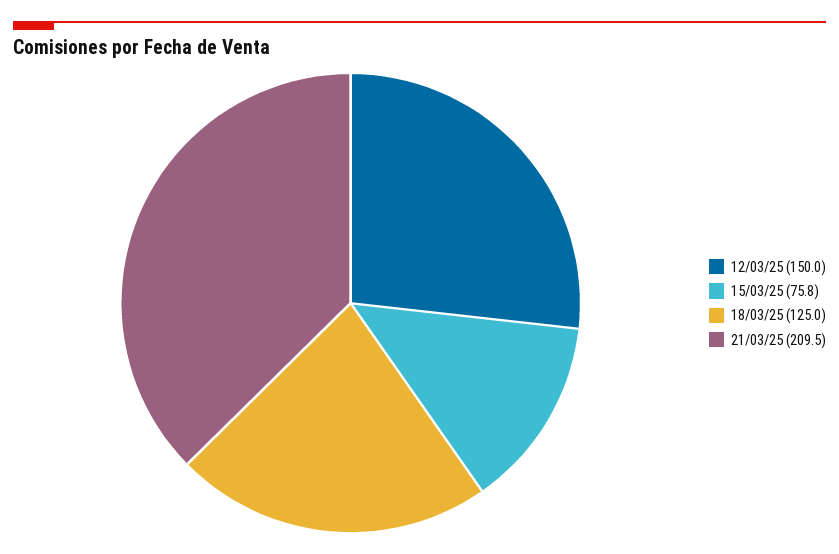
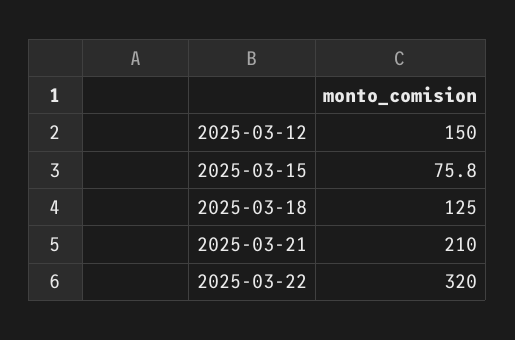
21/03/25: 209.5 -> 210
2025-03-22: none -> 320

